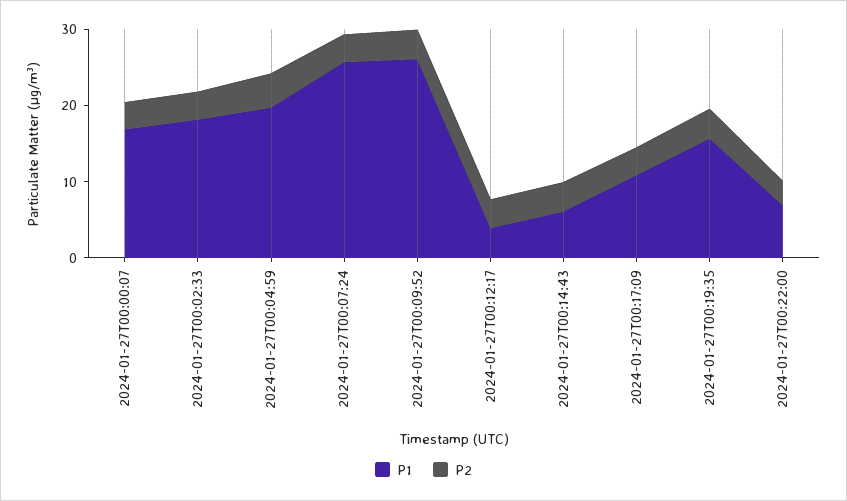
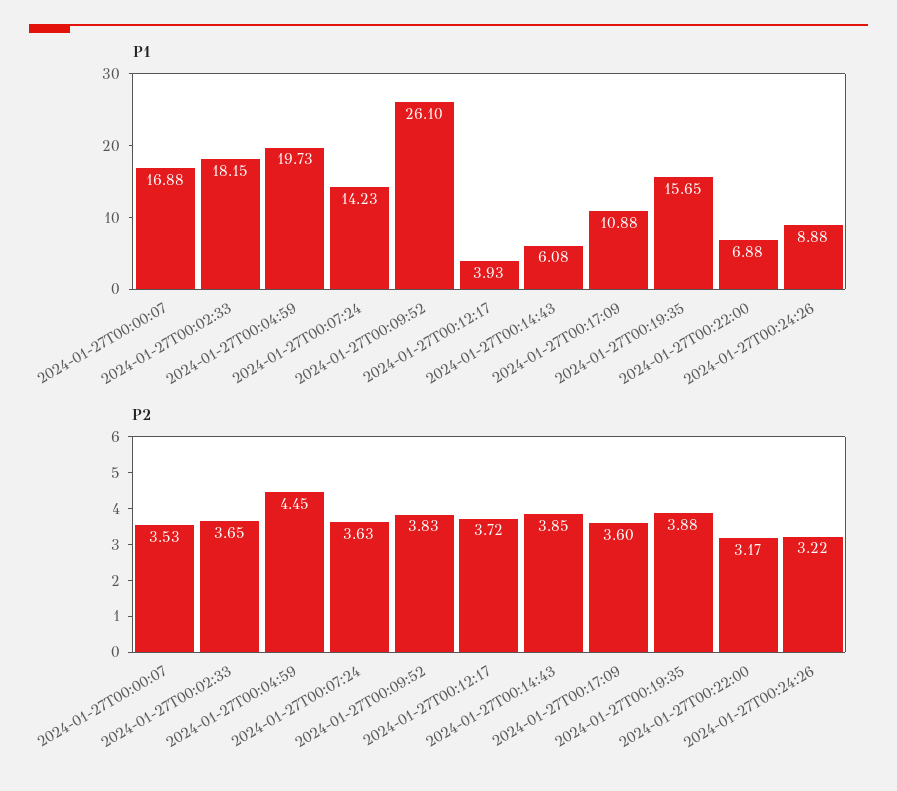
P1, 2024-01-27T00:07:24: 26 -> 14.23
P1, 2024-01-27T00:24:26: none -> 8.88
P2, 2024-01-27T00:24:26: none -> 3.22

